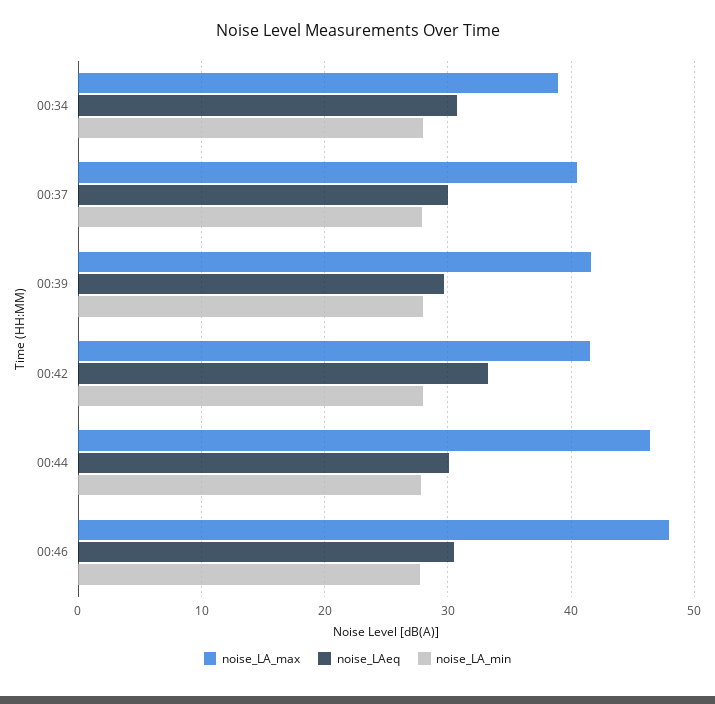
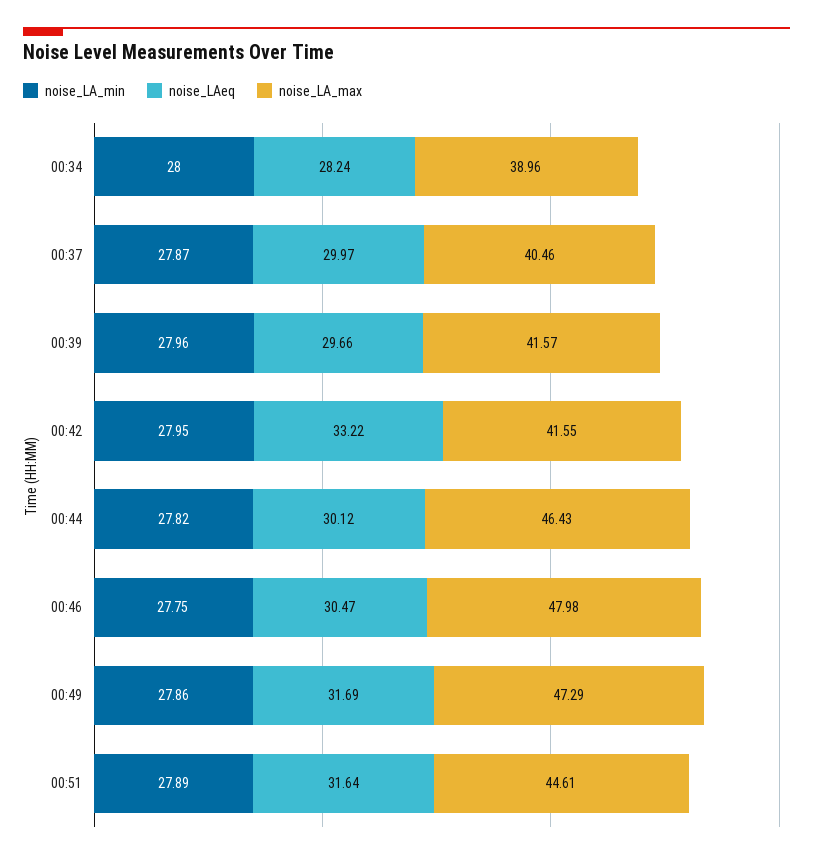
noise_LAeq, 00:34: 31 -> 28.24
noise_LA_min, 00:49: none -> 27.86
noise_LAeq, 00:49: none -> 31.69
noise_LA_max, 00:49: none -> 47.29
noise_LA_min, 00:51: none -> 27.89
noise_LAeq, 00:51: none -> 31.64
noise_LA_max, 00:51: none -> 44.61

